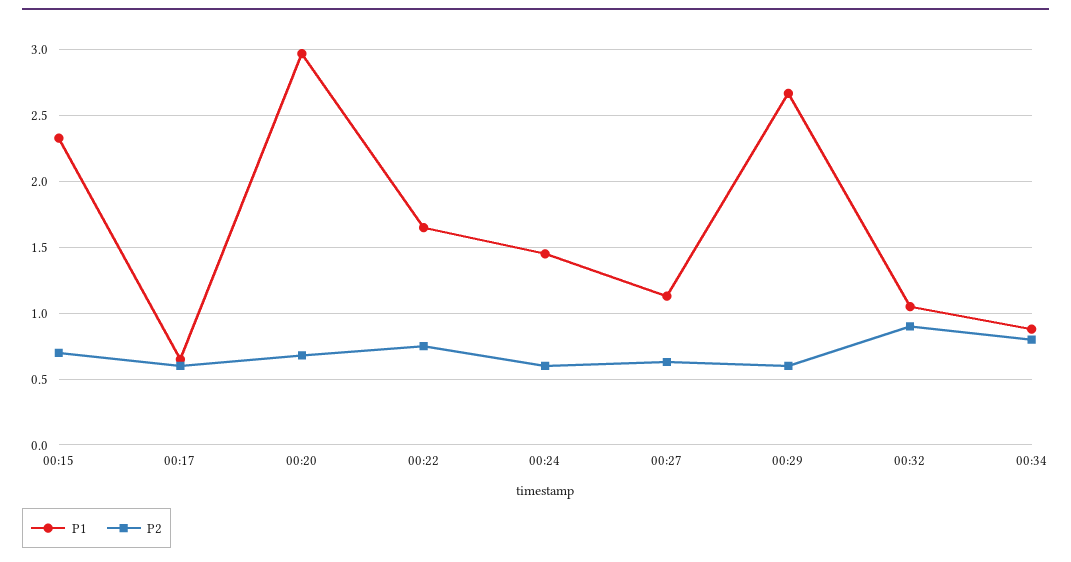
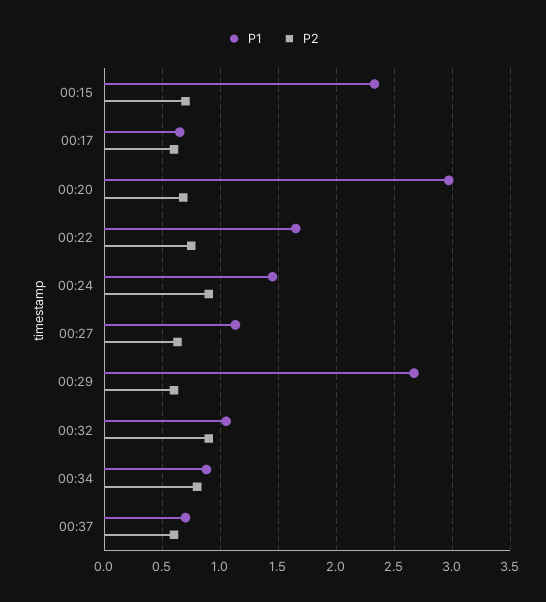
P2, 00:24: 0.6 -> 0.9
P1, 00:37: none -> 0.7
P2, 00:37: none -> 0.6

